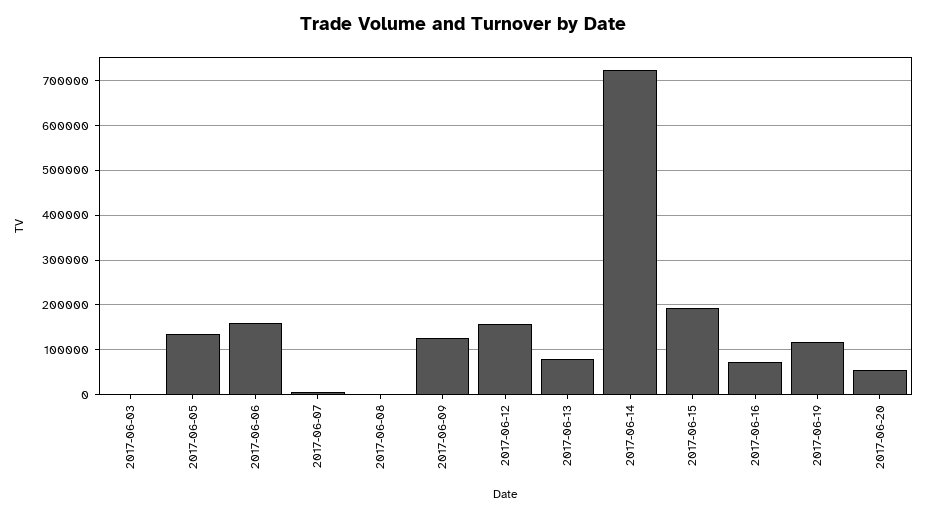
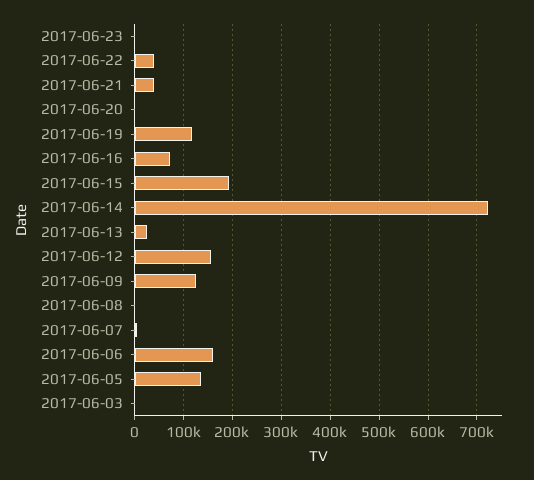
2017-06-13: 80000 -> 20000
2017-06-20: 60000 -> 0
2017-06-23: none -> 0
2017-06-22: none -> 40000
2017-06-21: none -> 40000

